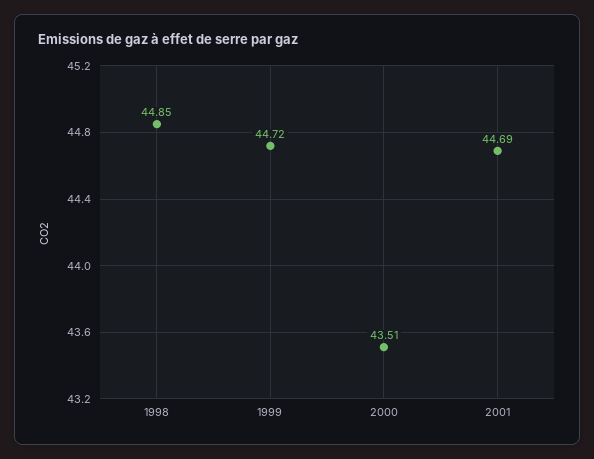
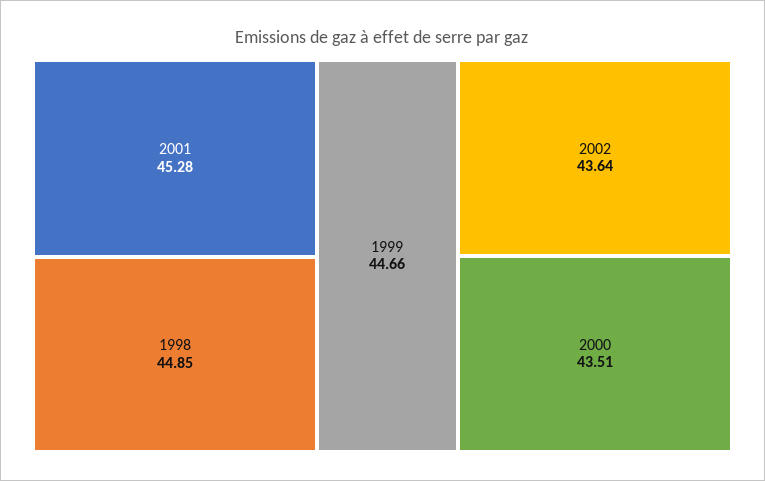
1999: 44.72 -> 44.66
2001: 44.69 -> 45.28
2002: none -> 43.64

